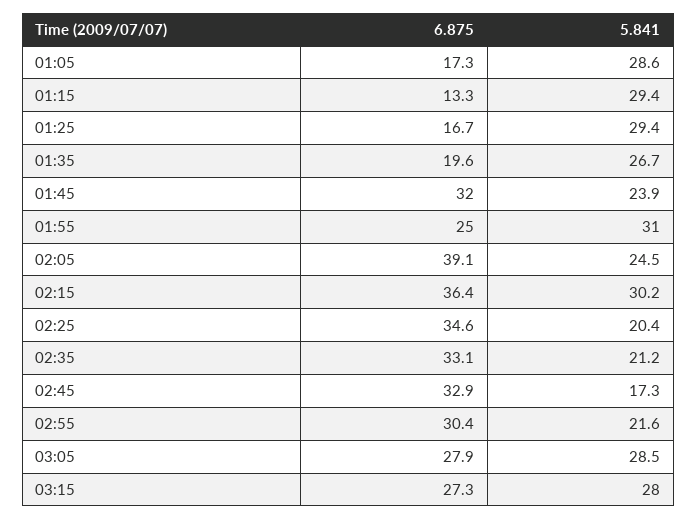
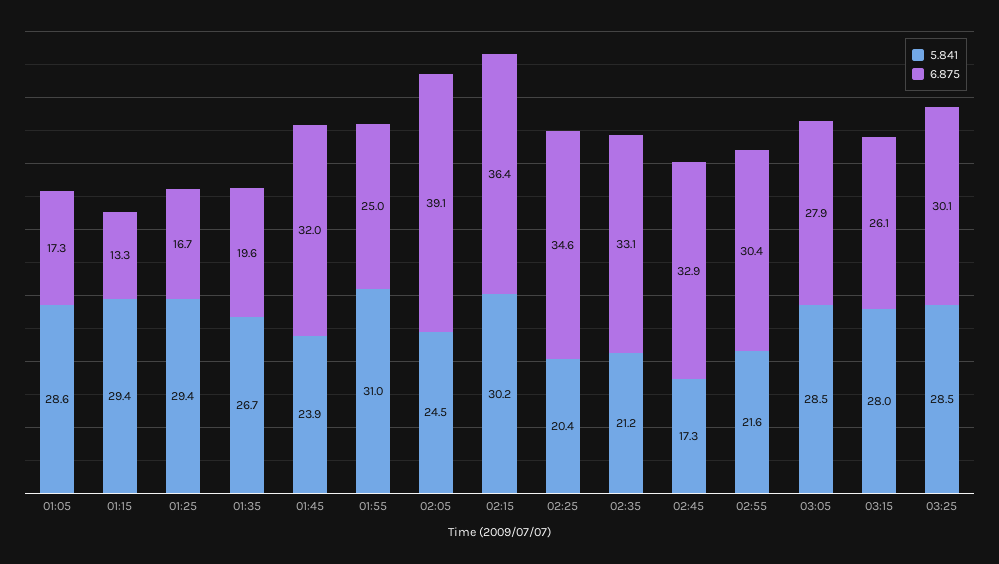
6.875, 03:15: 27.3 -> 26.1
5.841, 03:25: none -> 28.5
6.875, 03:25: none -> 30.1

